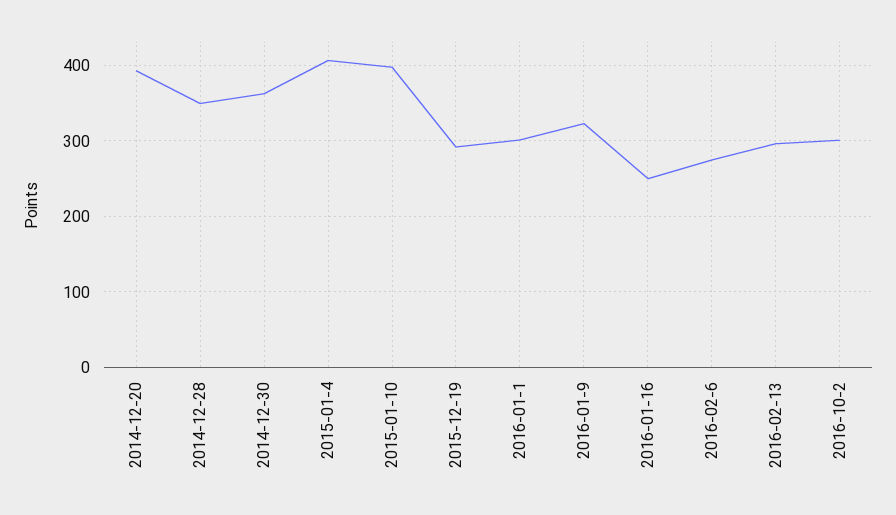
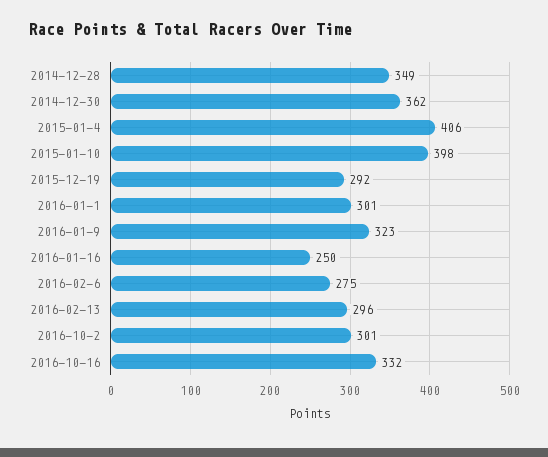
2014-12-20: 390 -> none
2016-10-16: none -> 332

